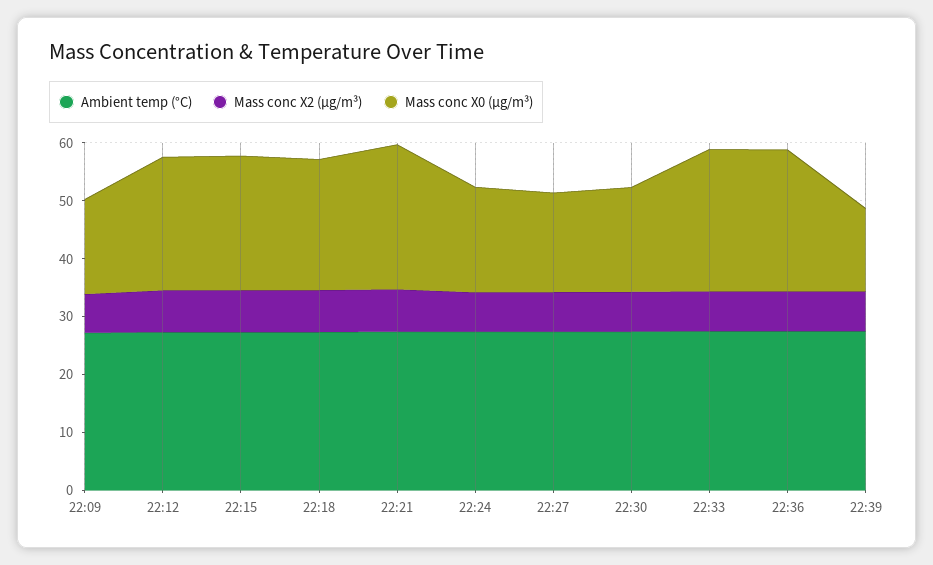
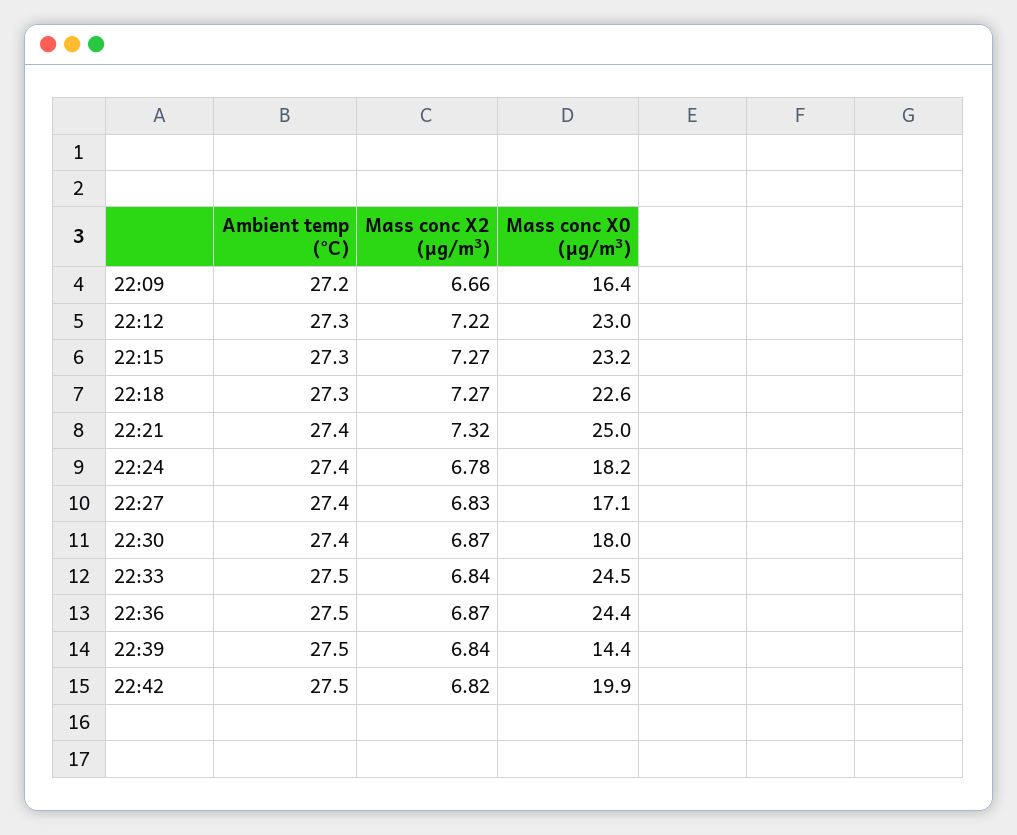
Ambient temp (°C), 22:42: none -> 27.5
Mass conc X2 (μg/m³), 22:42: none -> 6.82
Mass conc X0 (μg/m³), 22:42: none -> 19.9

